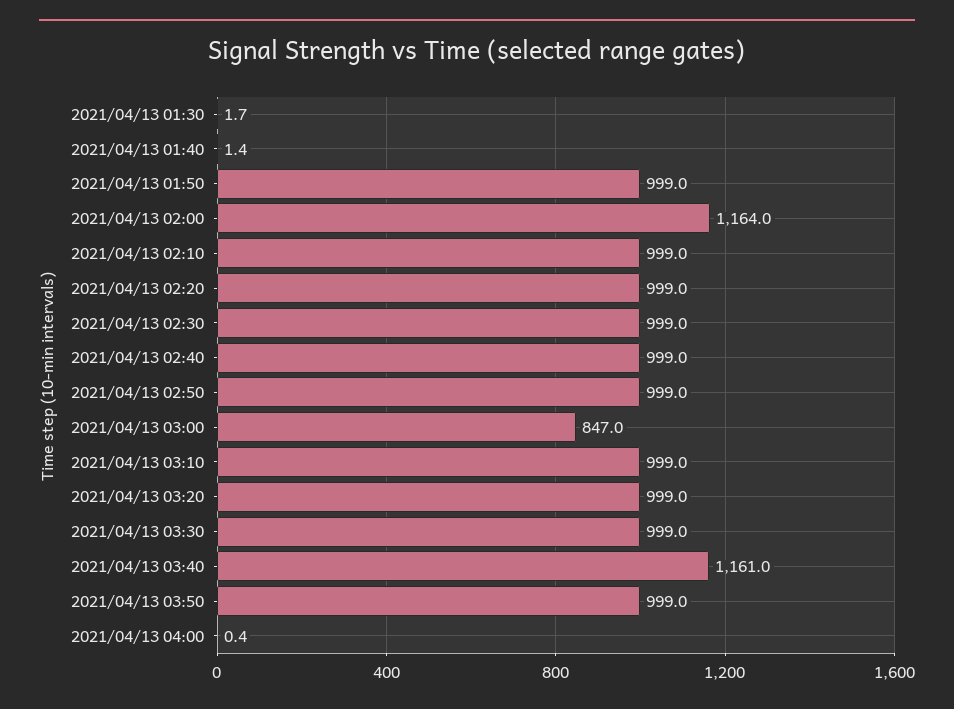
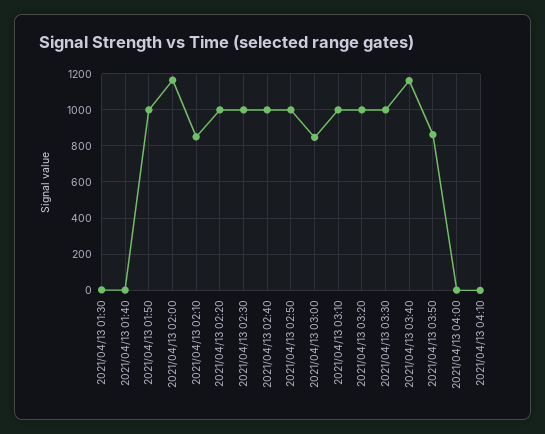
2021/04/13 02:10: 999 -> 850
2021/04/13 03:50: 999 -> 850
2021/04/13 04:10: none -> 0

